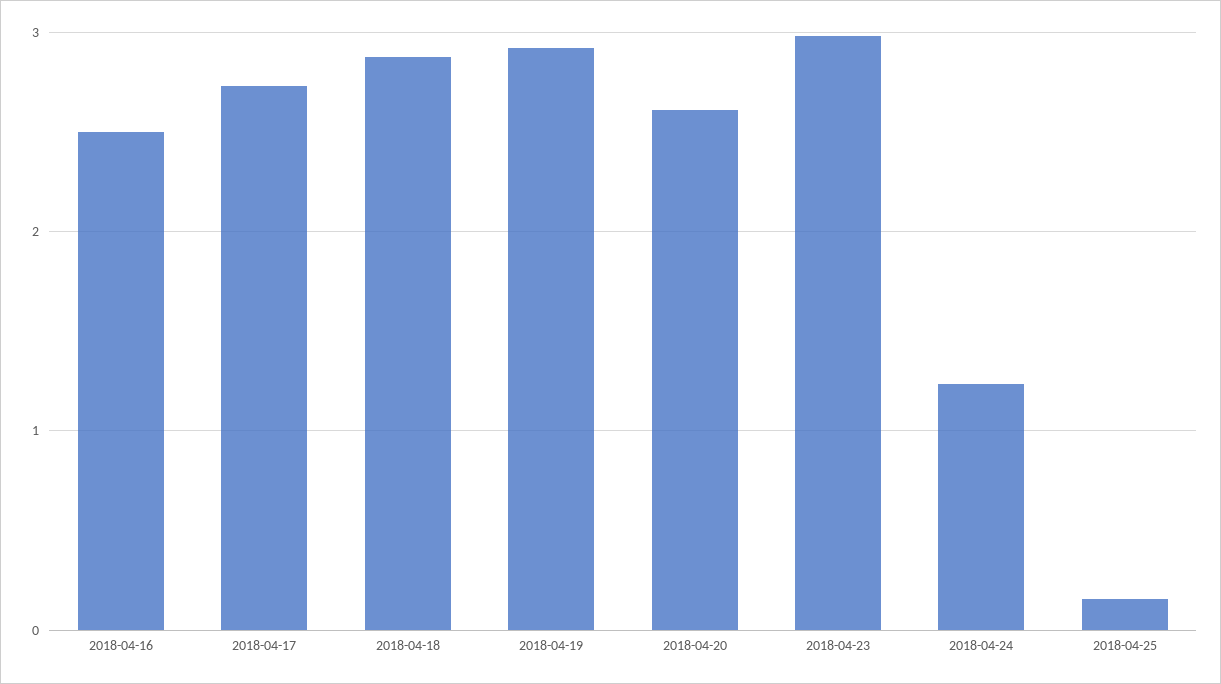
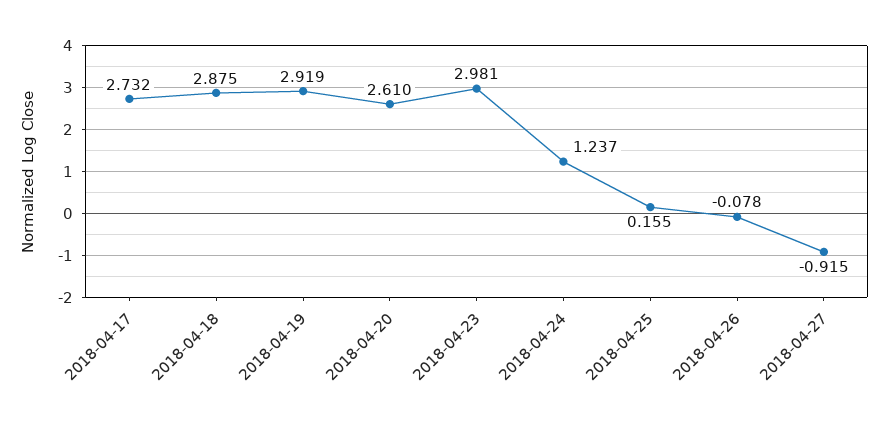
2018-04-16: 2.5 -> none
2018-04-26: none -> -0.078
2018-04-27: none -> -0.915

